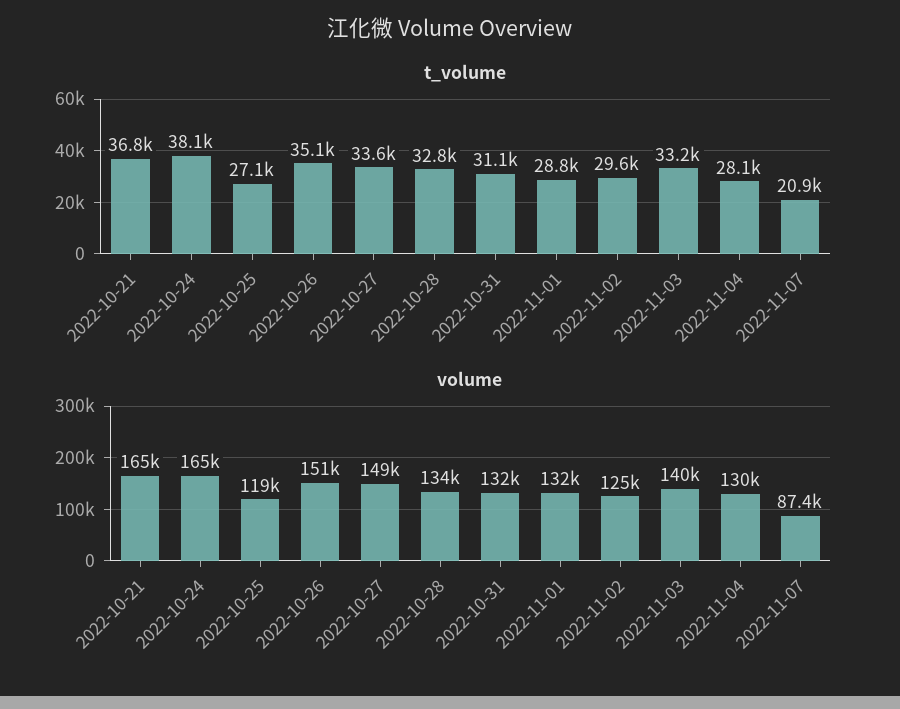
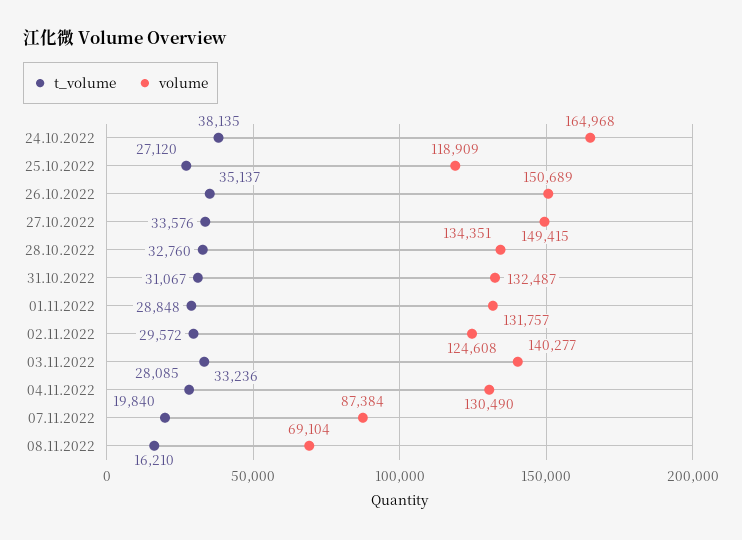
t_volume, 2022-10-21: 36800 -> none
t_volume, 2022-11-07: 20900 -> 19840
volume, 2022-10-21: 165000 -> none
t_volume, 08.11.2022: none -> 16210
volume, 08.11.2022: none -> 69104

